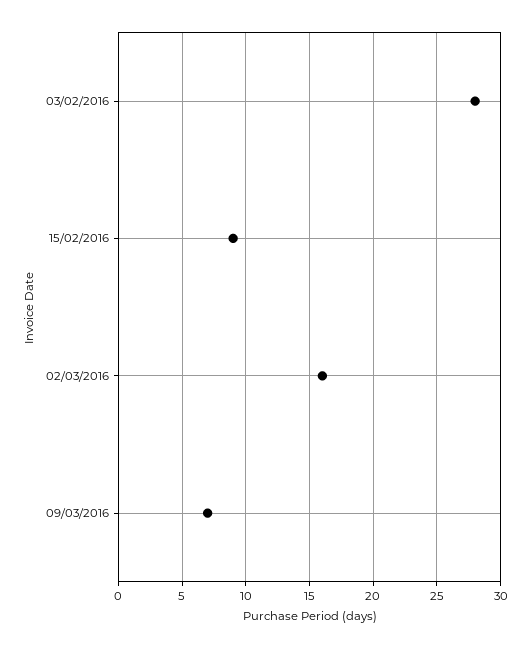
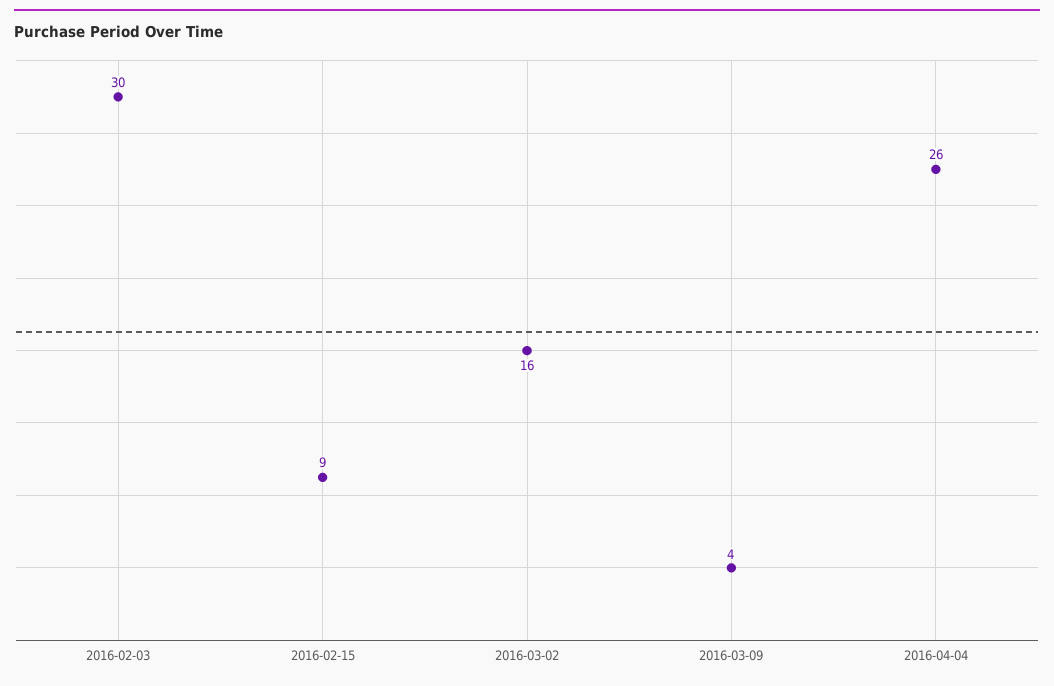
03/02/2016: 28 -> 30
09/03/2016: 7 -> 4
2016-04-04: none -> 26

